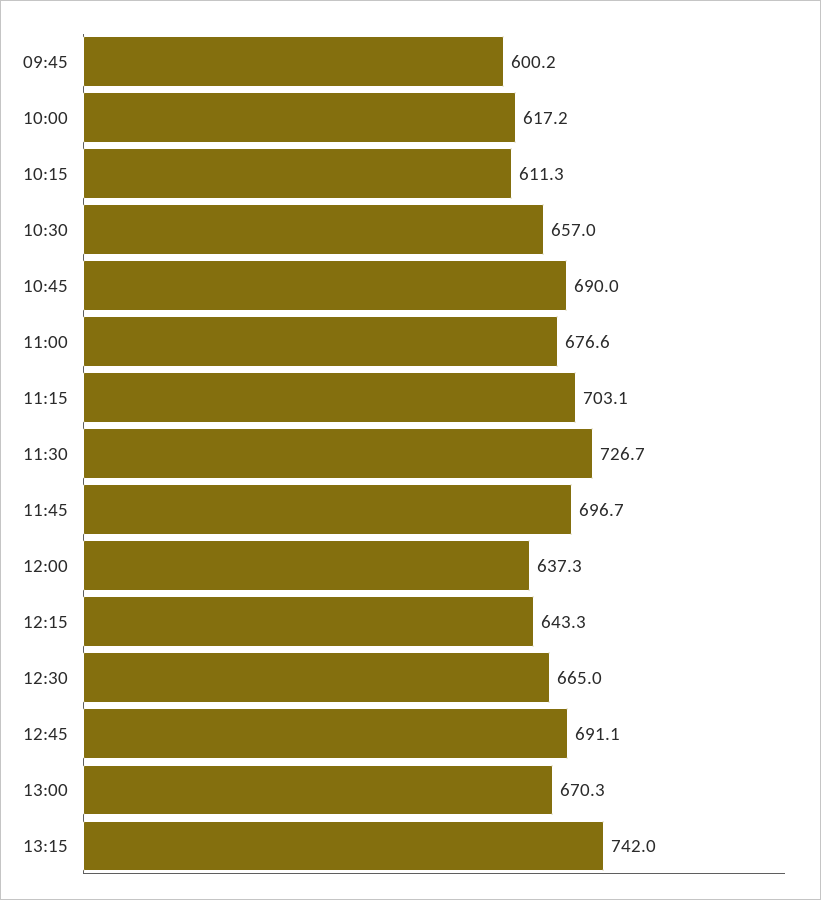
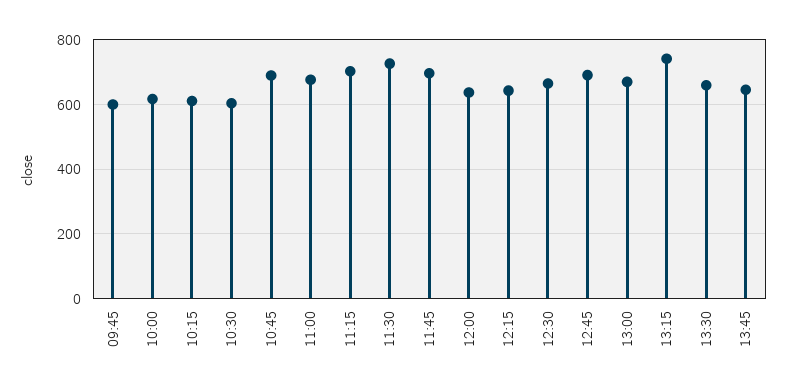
10:30: 657 -> 600
13:30: none -> 660
13:45: none -> 640

